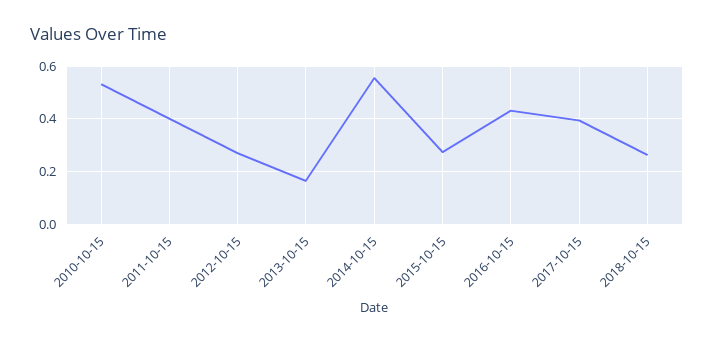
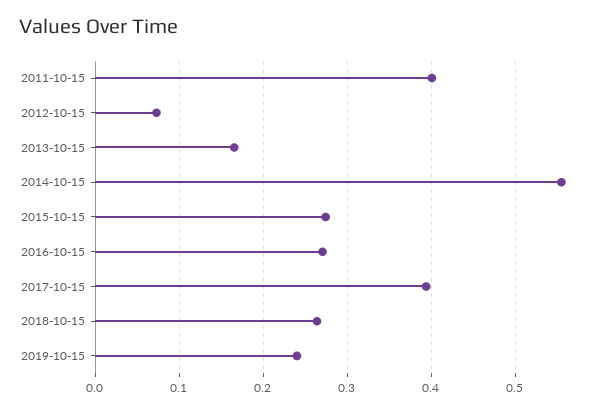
2010-10-15: 0.525 -> none
2012-10-15: 0.275 -> 0.07
2016-10-15: 0.425 -> 0.27
2019-10-15: none -> 0.24

